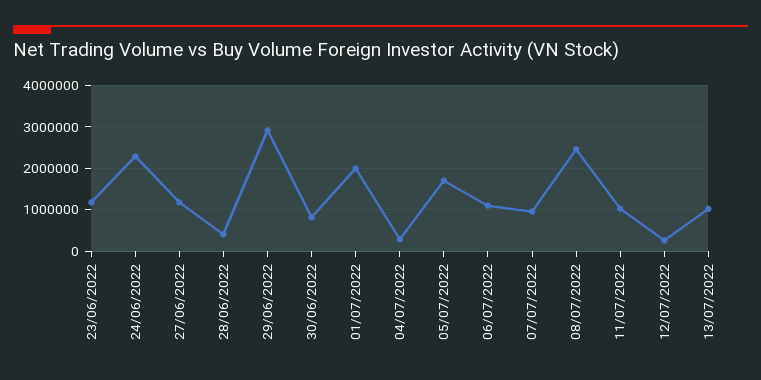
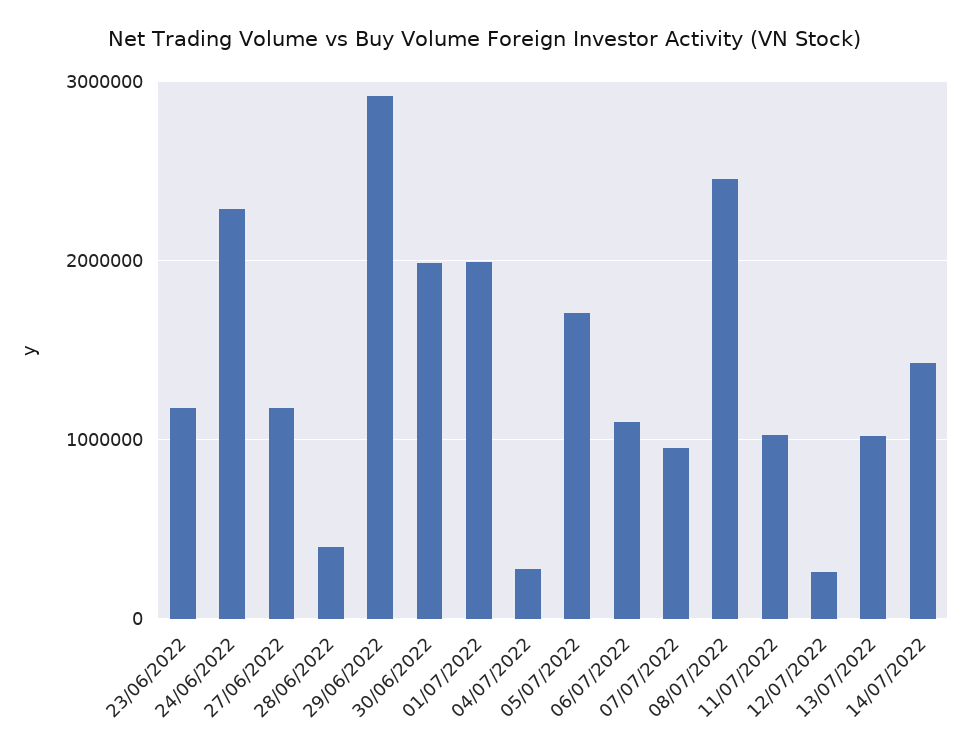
30/06/2022: 800000 -> 2000000
14/07/2022: none -> 1400000

